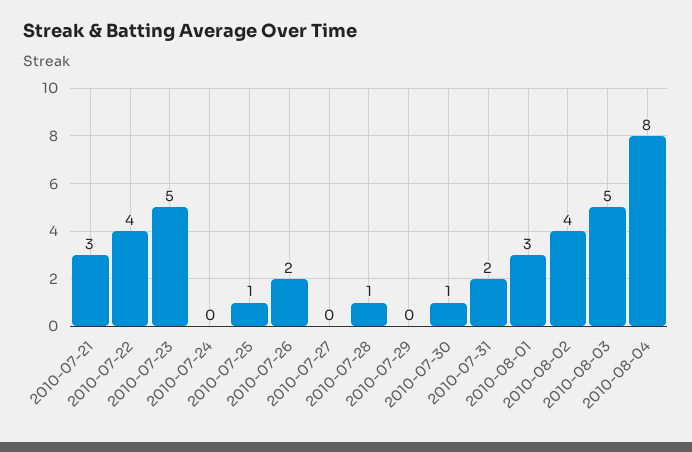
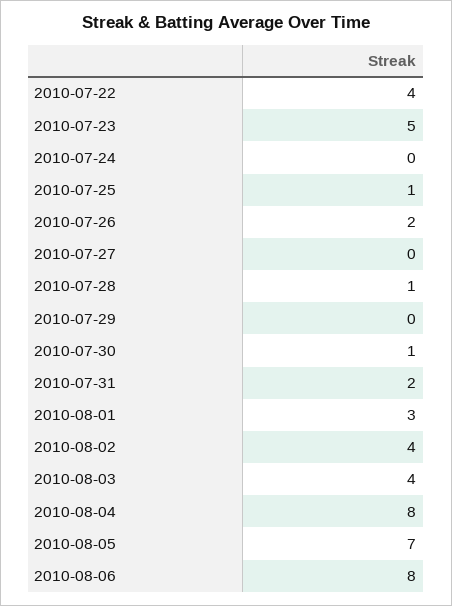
2010-07-21: 3 -> none
2010-08-03: 5 -> 4
2010-08-05: none -> 7
2010-08-06: none -> 8

